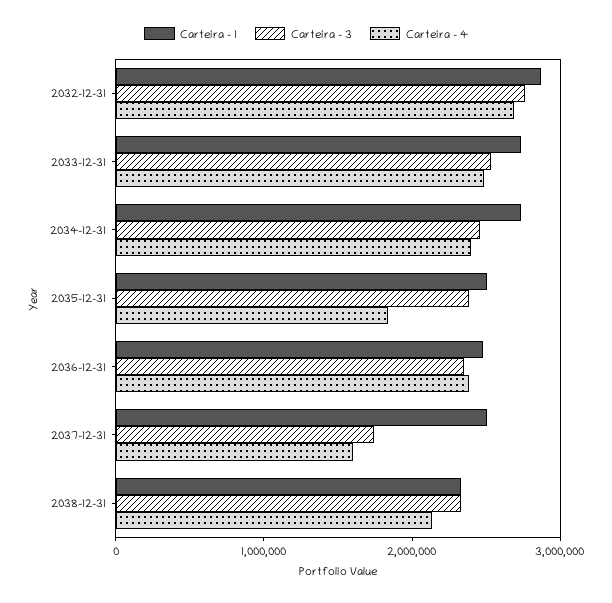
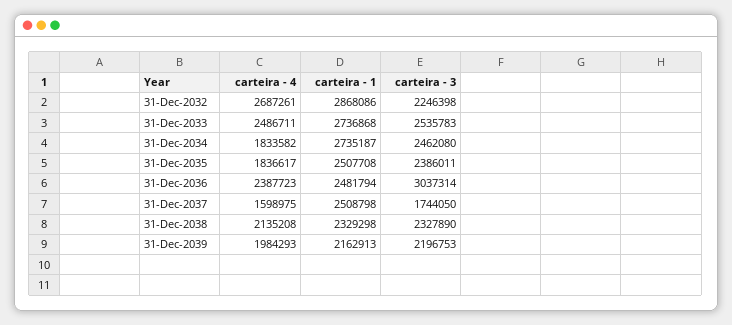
Carteira - 3, 2032-12-31: 2800000 -> 2246398
Carteira - 4, 2034-12-31: 2400000 -> 1833582
Carteira - 3, 2036-12-31: 2400000 -> 3037314
Carteira - 4, 31-Dec-2039: none -> 1984293
Carteira - 1, 31-Dec-2039: none -> 2162913
Carteira - 3, 31-Dec-2039: none -> 2196753

